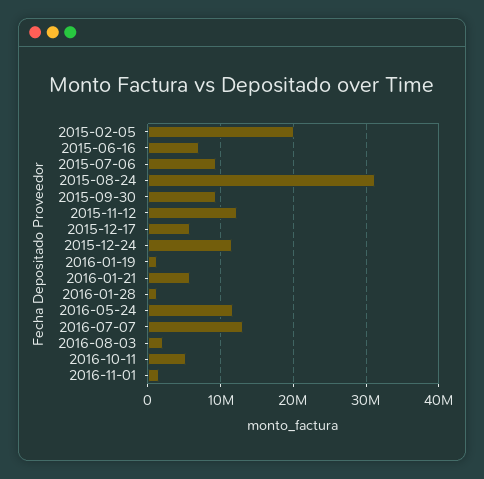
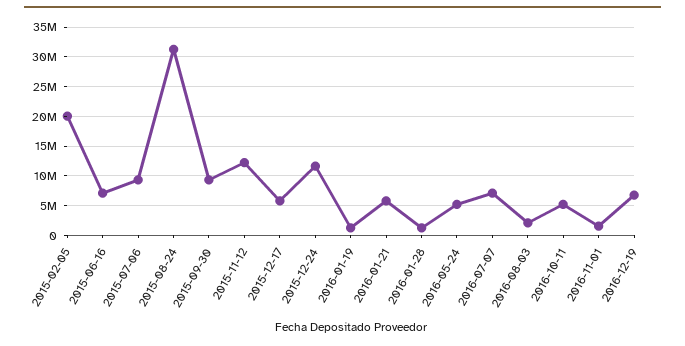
2016-05-24: 12000000 -> 5000000
2016-07-07: 13000000 -> 7500000
2016-12-19: none -> 7500000

